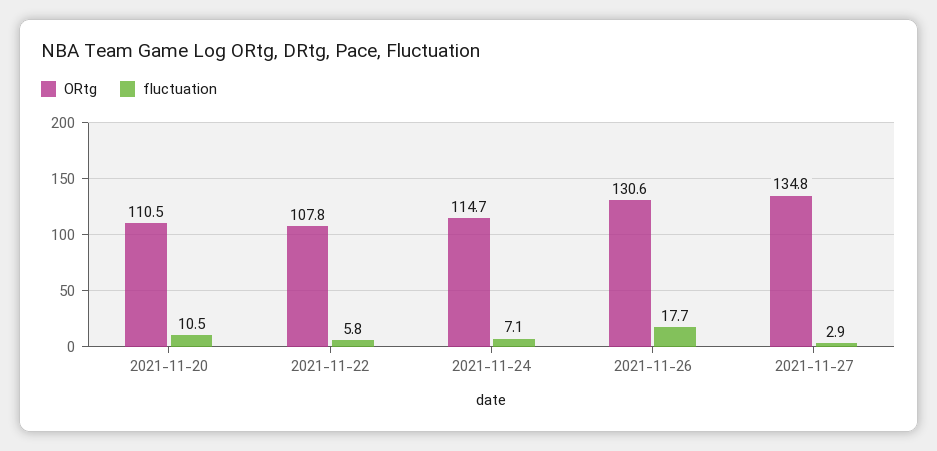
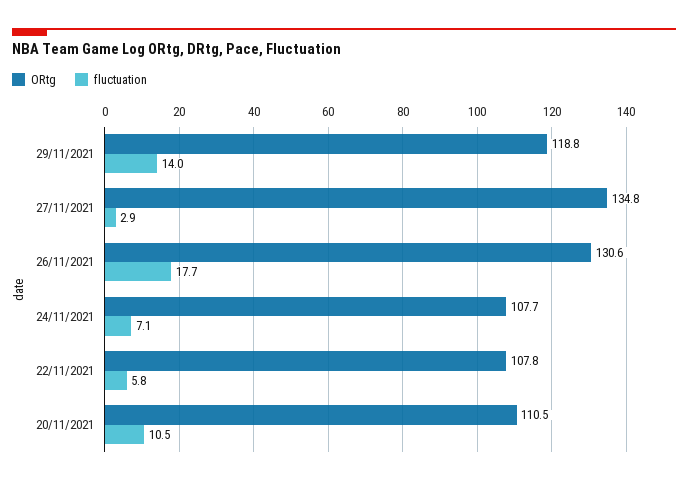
ORtg, 2021-11-24: 114.7 -> 107.7
ORtg, 29/11/2021: none -> 118.8
fluctuation, 29/11/2021: none -> 14

